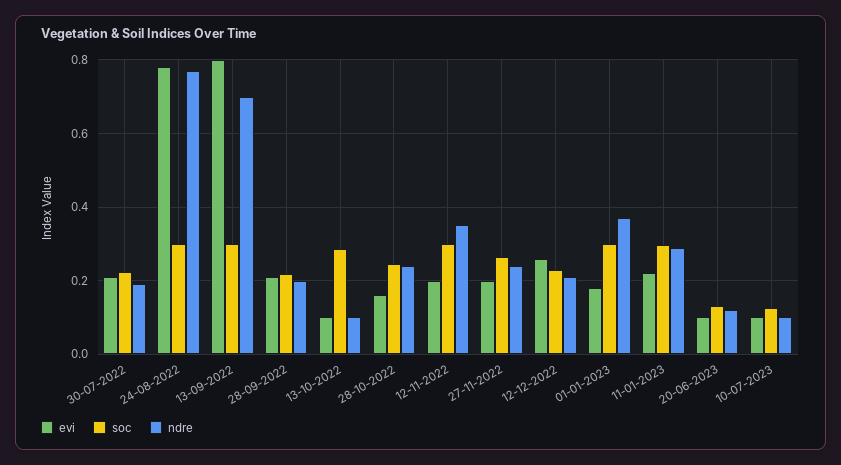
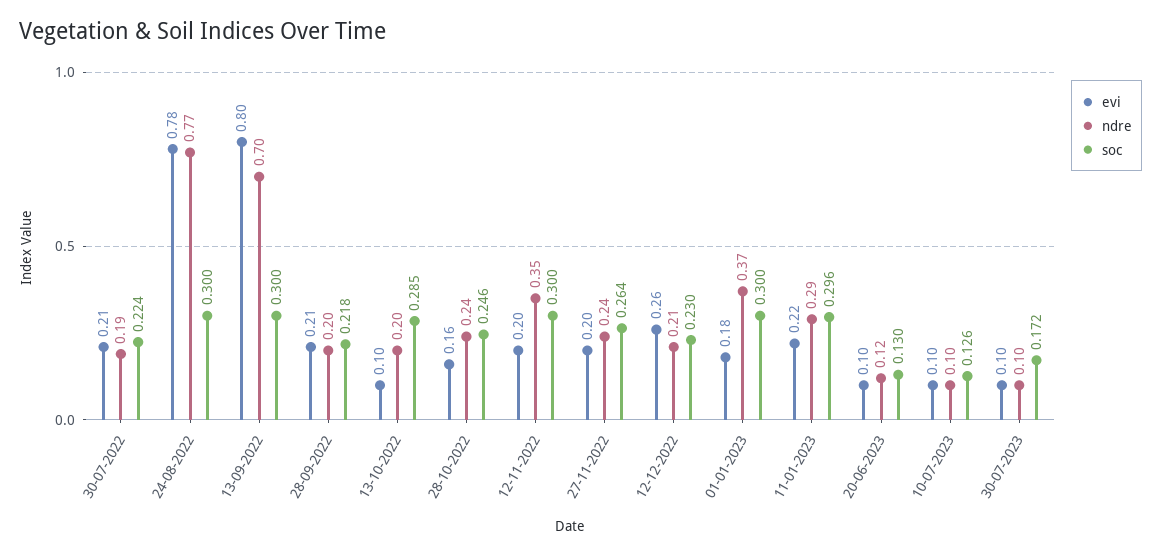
ndre, 13-10-2022: 0.1 -> 0.2
evi, 30-07-2023: none -> 0.1
ndre, 30-07-2023: none -> 0.1
soc, 30-07-2023: none -> 0.172

